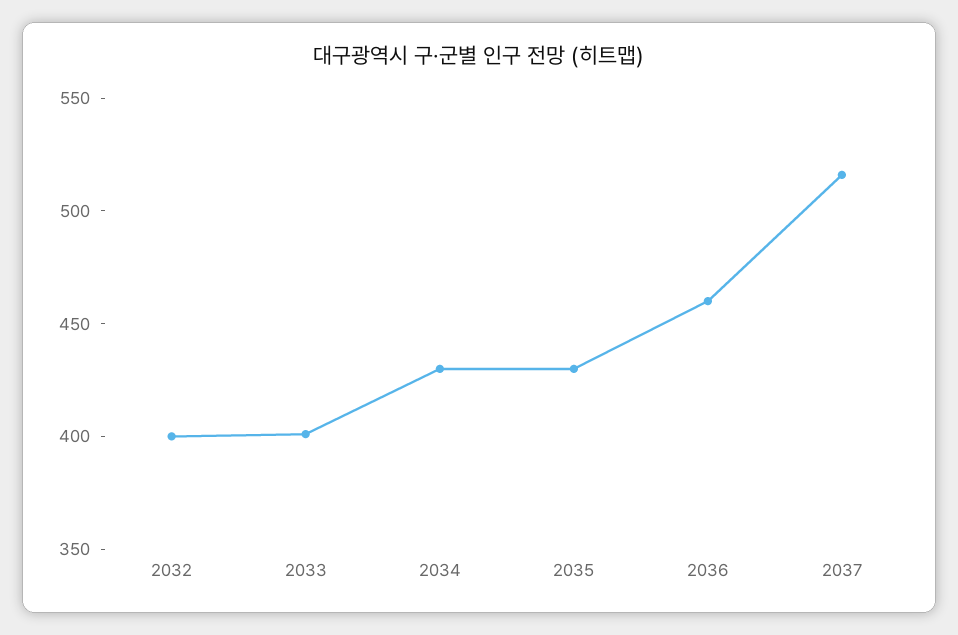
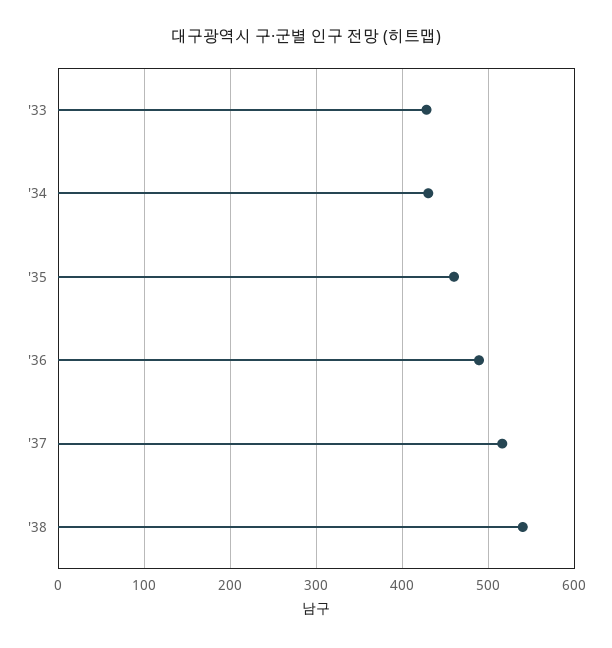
2032: 400 -> none
2033: 400 -> 430
2035: 430 -> 460
2036: 460 -> 490
'38: none -> 540

